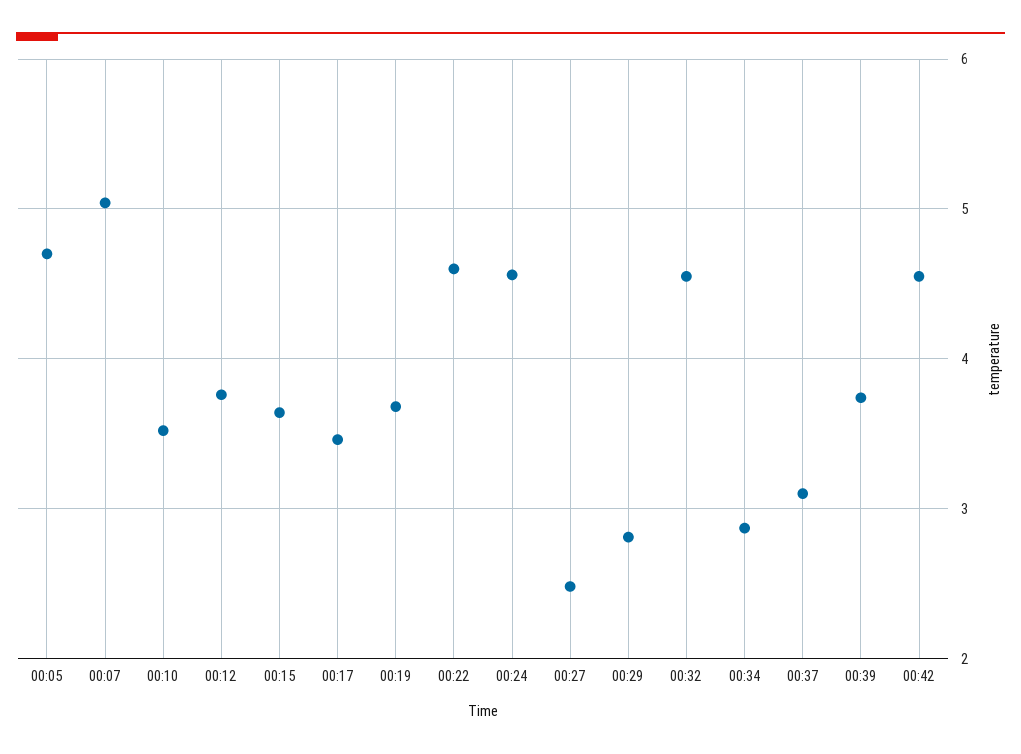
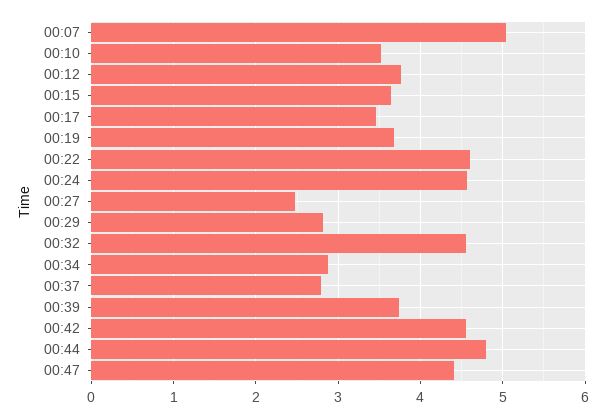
00:05: 4.7 -> none
00:37: 3.1 -> 2.8
00:44: none -> 4.8
00:47: none -> 4.4

